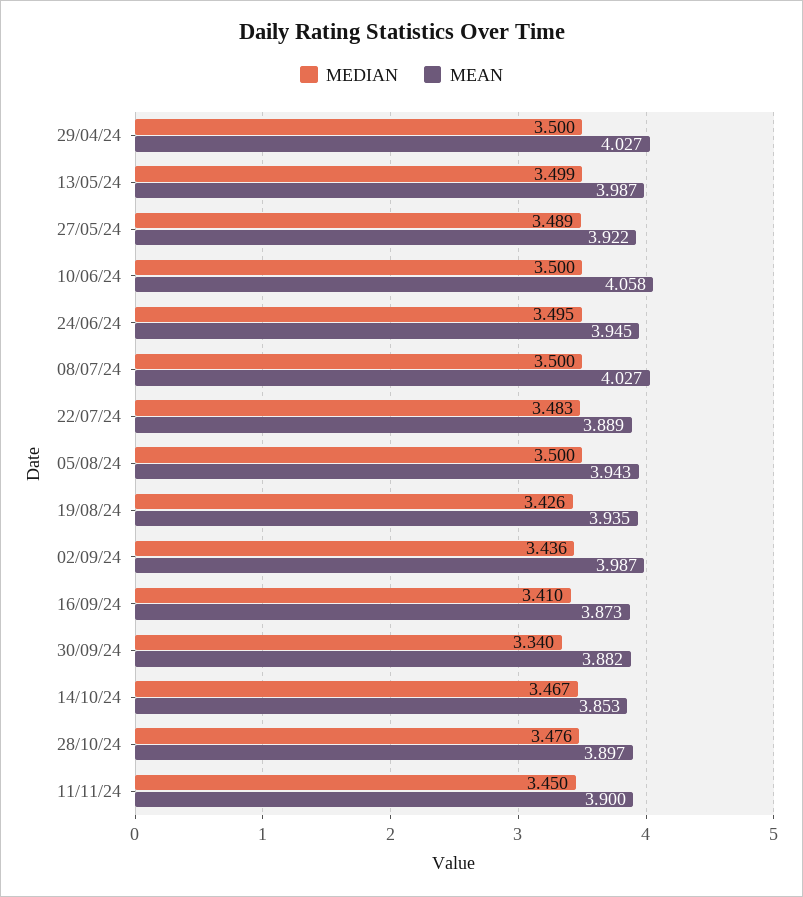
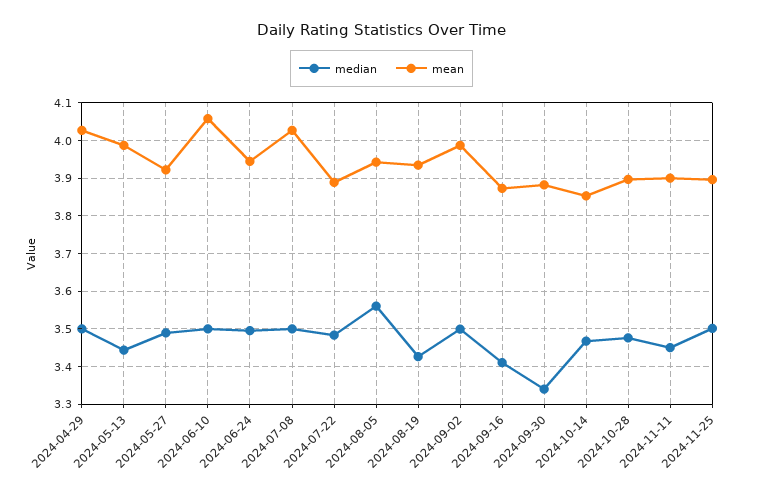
MEDIAN, 13/05/24: 3.499 -> 3.44
MEDIAN, 05/08/24: 3.5 -> 3.56
MEDIAN, 02/09/24: 3.436 -> 3.5
MEDIAN, 2024-11-25: none -> 3.5
MEAN, 2024-11-25: none -> 3.9

